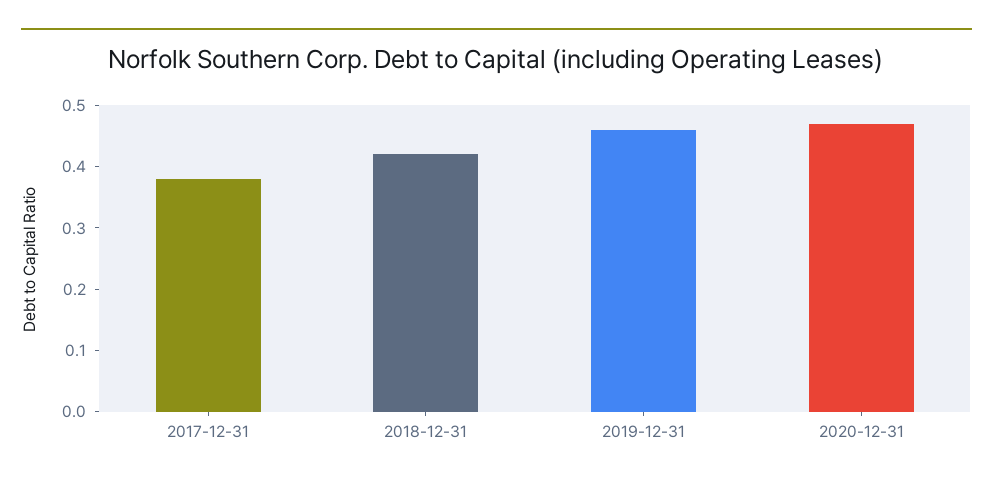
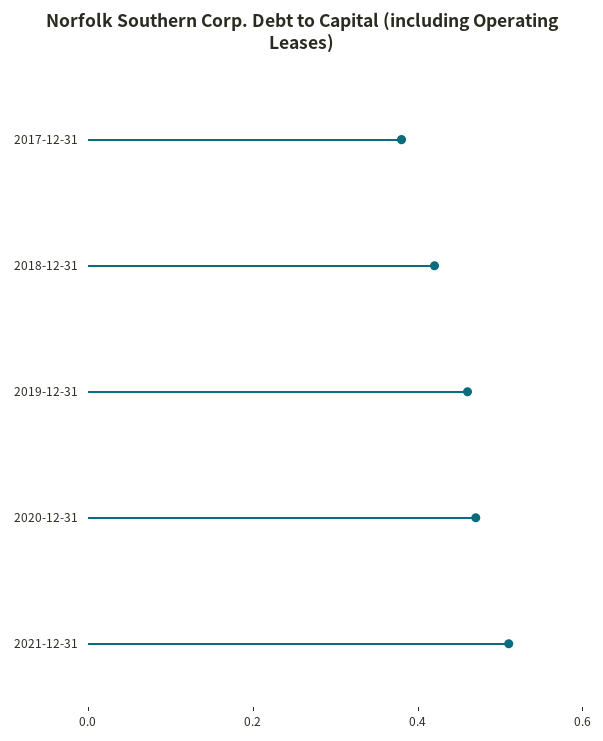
2021-12-31: none -> 0.5

